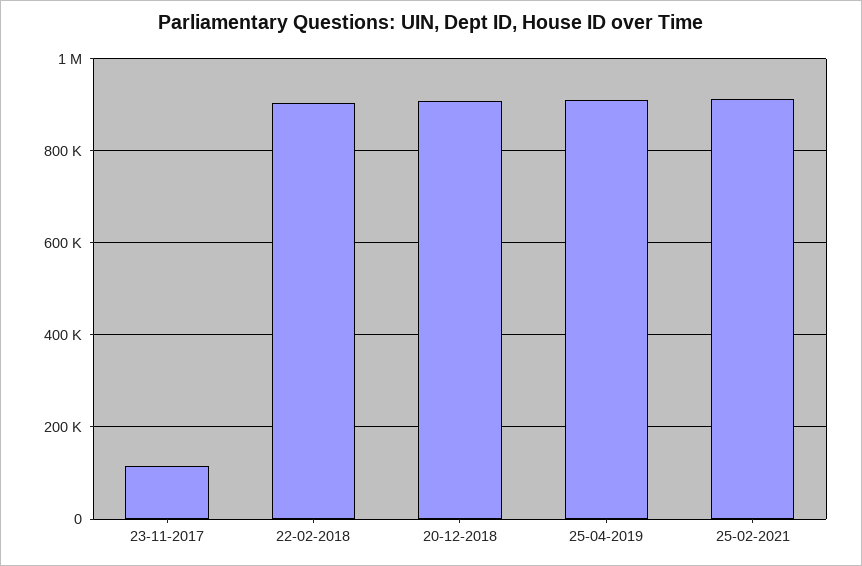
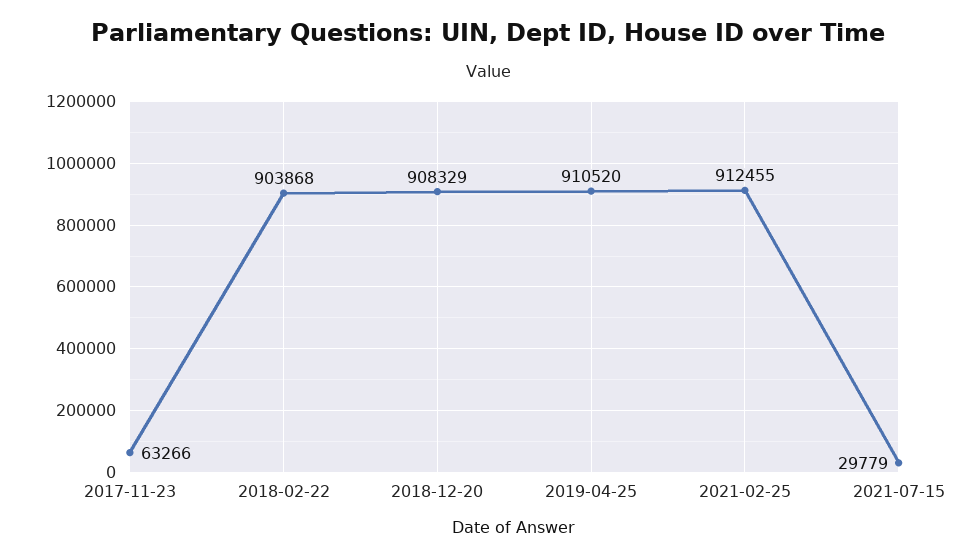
23-11-2017: 120000 -> 63266
2021-07-15: none -> 29779

